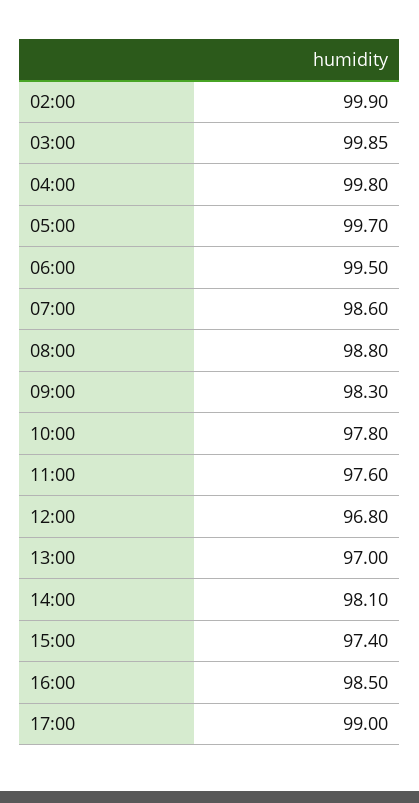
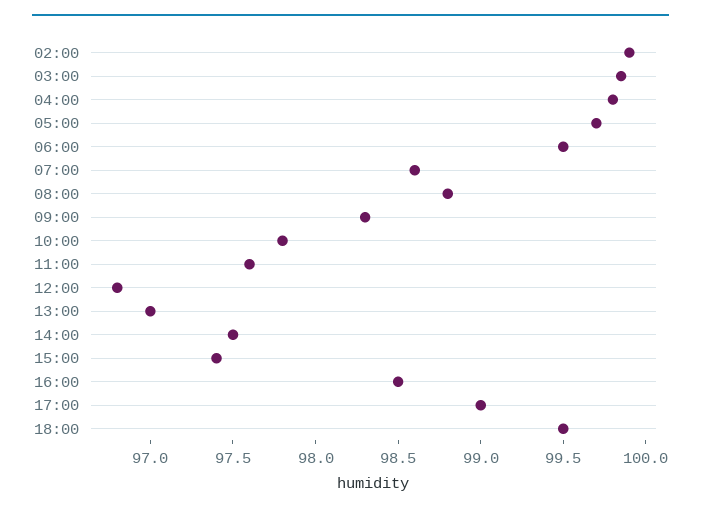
14:00: 98.1 -> 97.5
18:00: none -> 99.5

